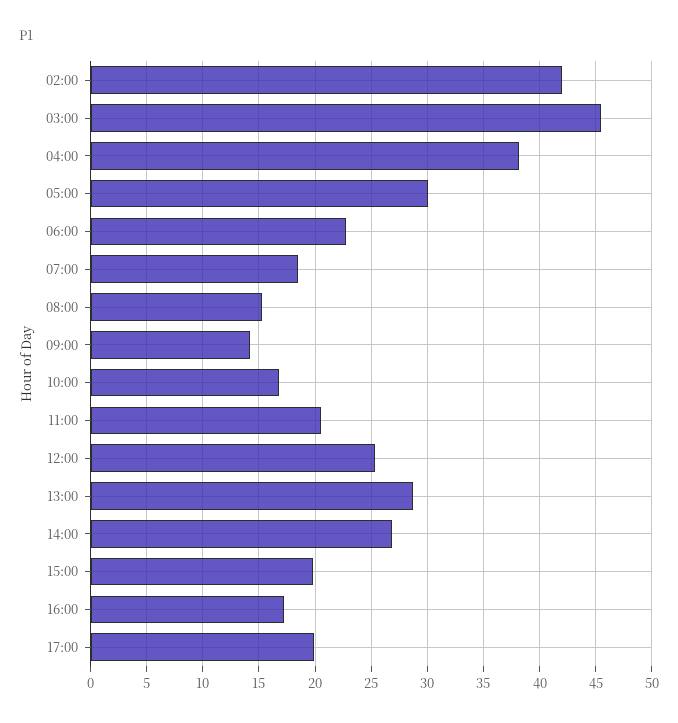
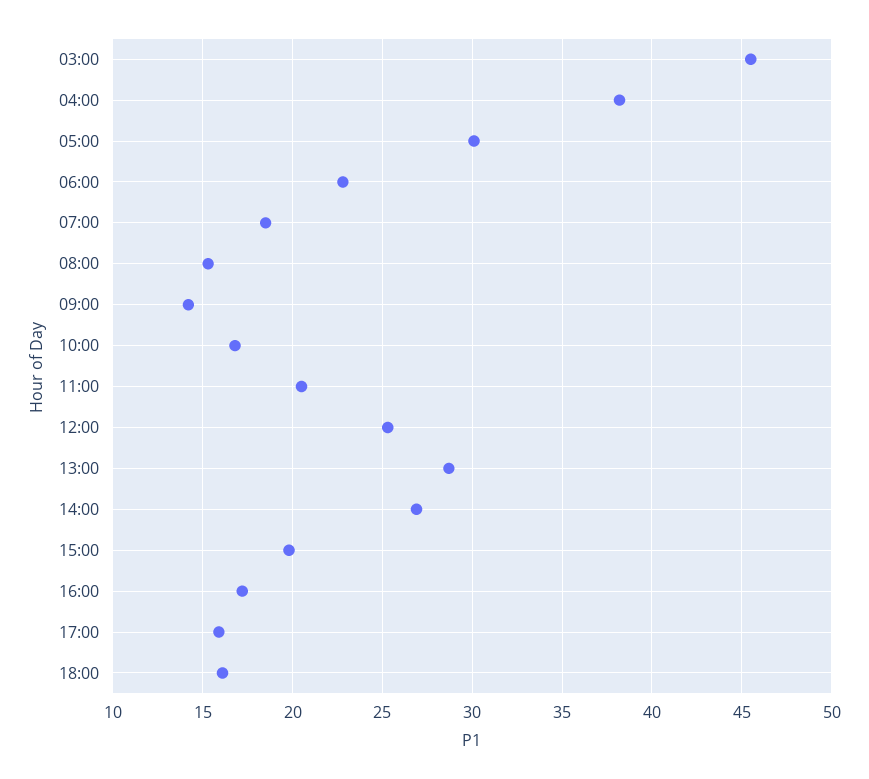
02:00: 42 -> none
17:00: 20 -> 16
18:00: none -> 16

